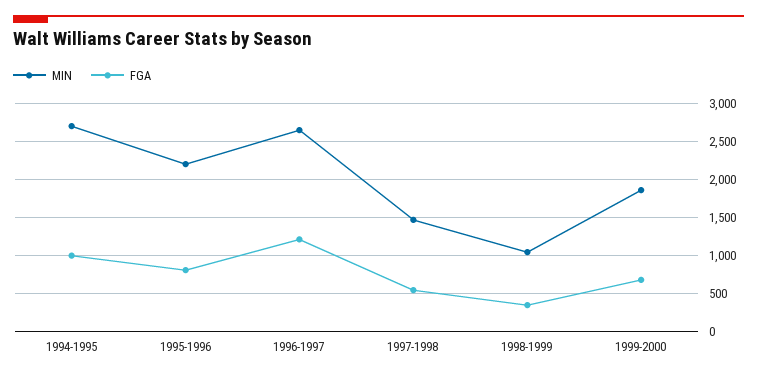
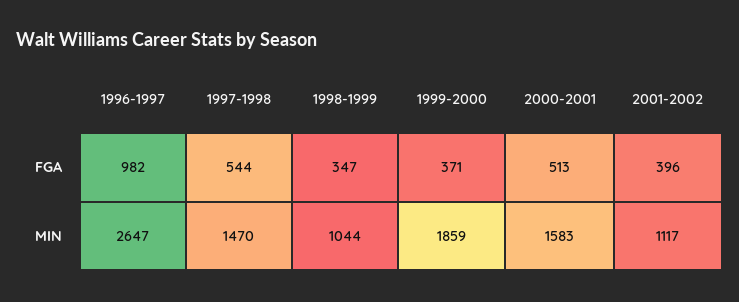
MIN, 1994-1995: 2700 -> none
FGA, 1994-1995: 1000 -> none
MIN, 1995-1996: 2200 -> none
FGA, 1995-1996: 800 -> none
FGA, 1996-1997: 1200 -> 982
FGA, 1999-2000: 700 -> 371
FGA, 2000-2001: none -> 513
FGA, 2001-2002: none -> 396
MIN, 2000-2001: none -> 1583
MIN, 2001-2002: none -> 1117

